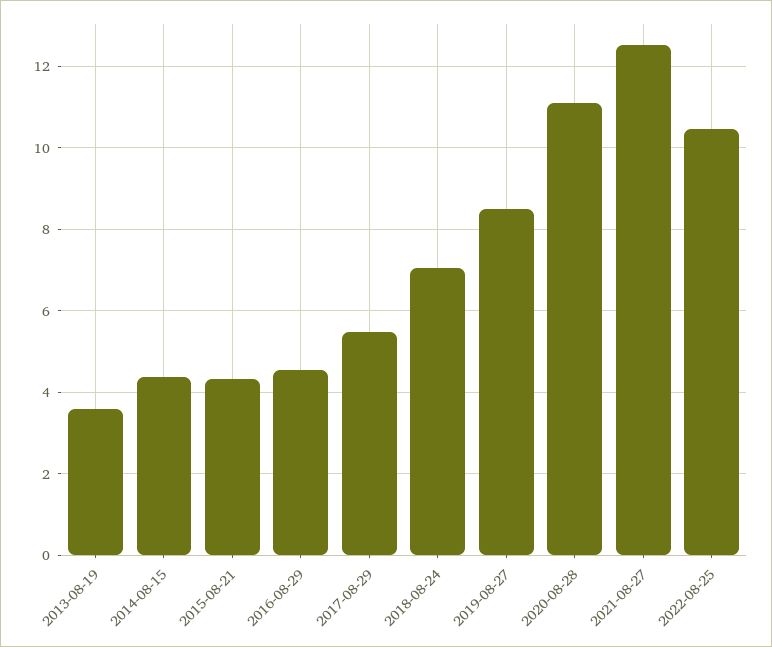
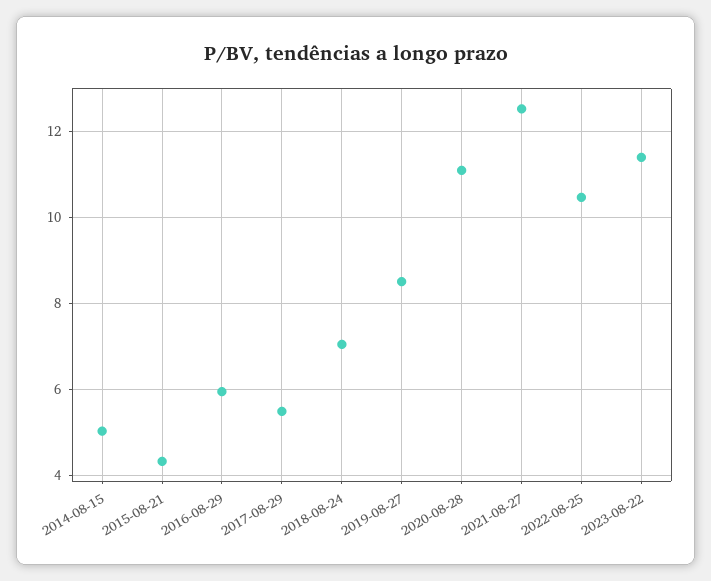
2013-08-19: 3.6 -> none
2014-08-15: 4.4 -> 5
2016-08-29: 4.6 -> 6
2023-08-22: none -> 11.4

